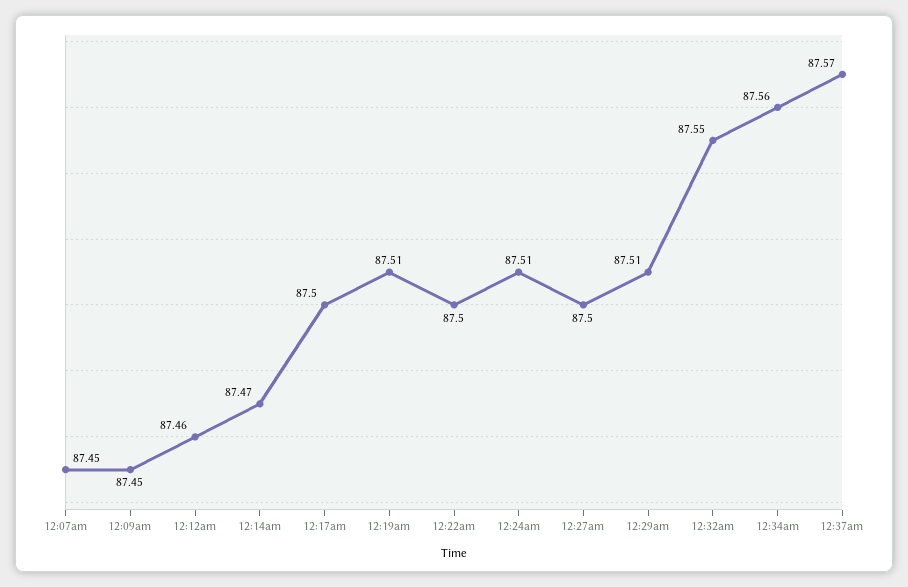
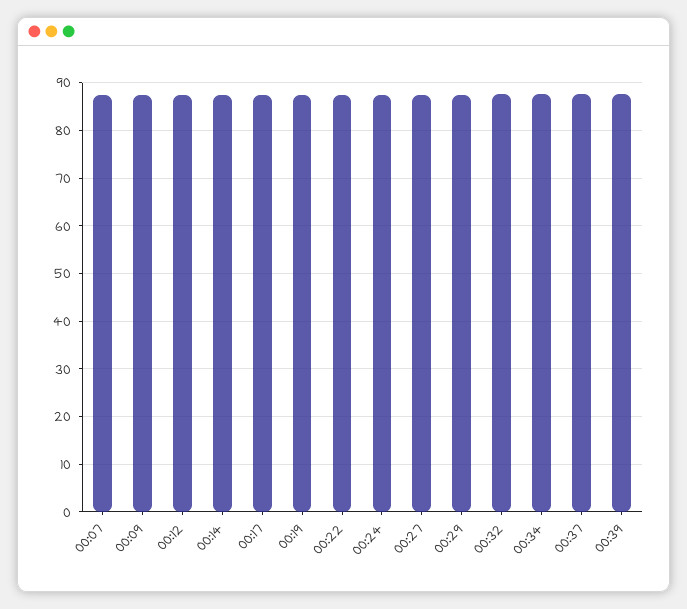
00:39: none -> 88

